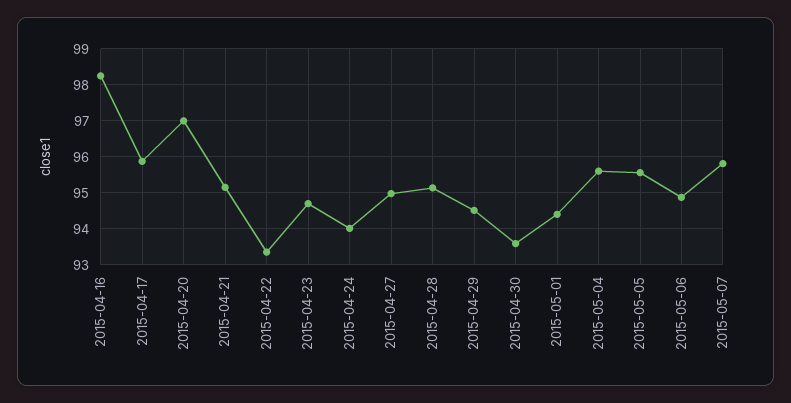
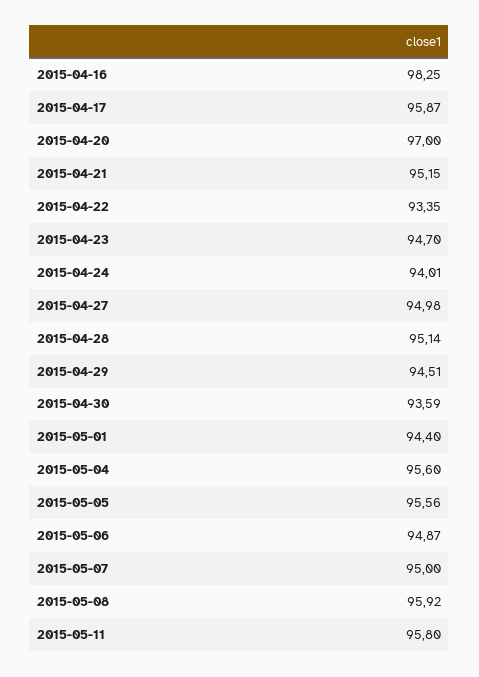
2015-05-07: 95.8 -> 95
2015-05-08: none -> 95.92
2015-05-11: none -> 95.8

